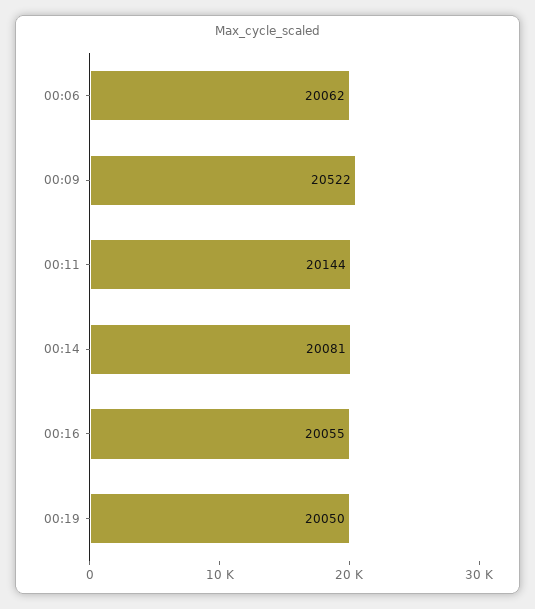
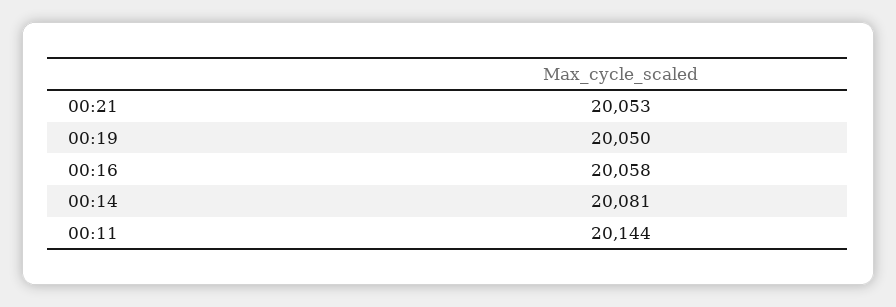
00:06: 20062 -> none
00:09: 20522 -> none
00:16: 20055 -> 20058
00:21: none -> 20053

